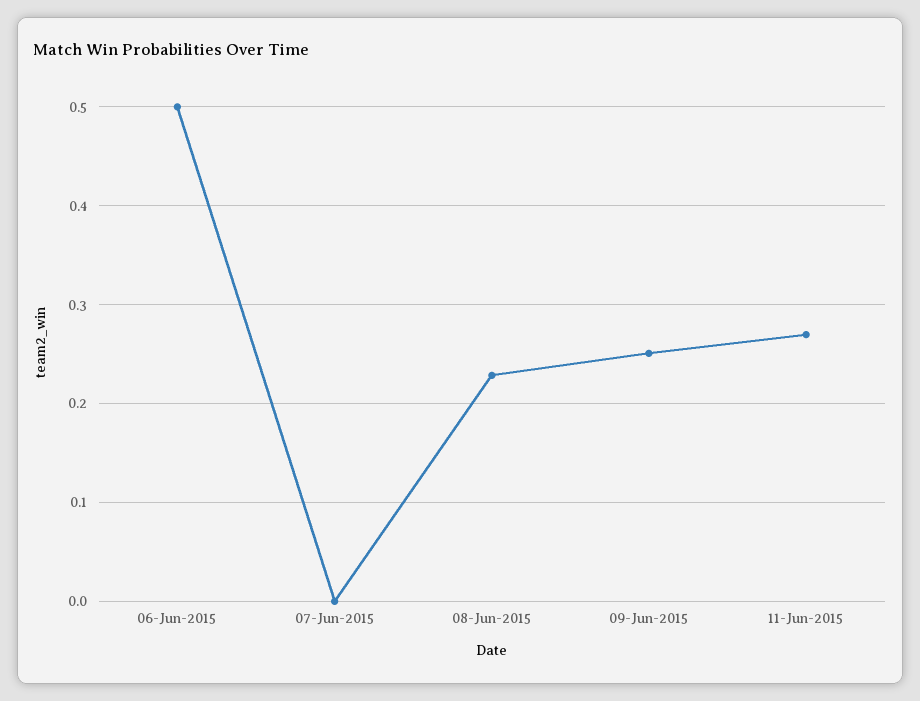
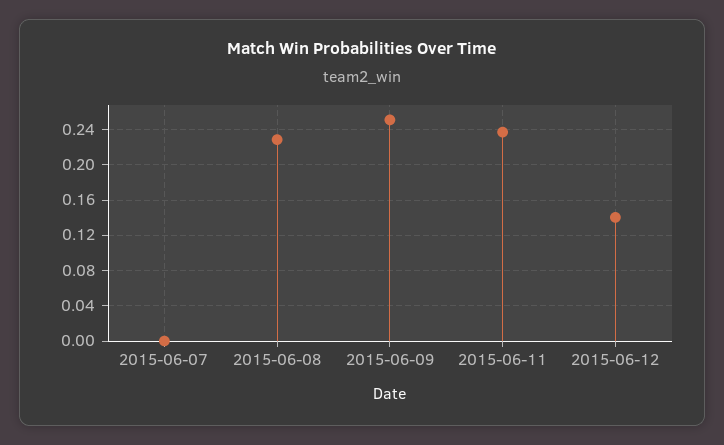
06-Jun-2015: 0.5 -> none
11-Jun-2015: 0.27 -> 0.24
2015-06-12: none -> 0.14

